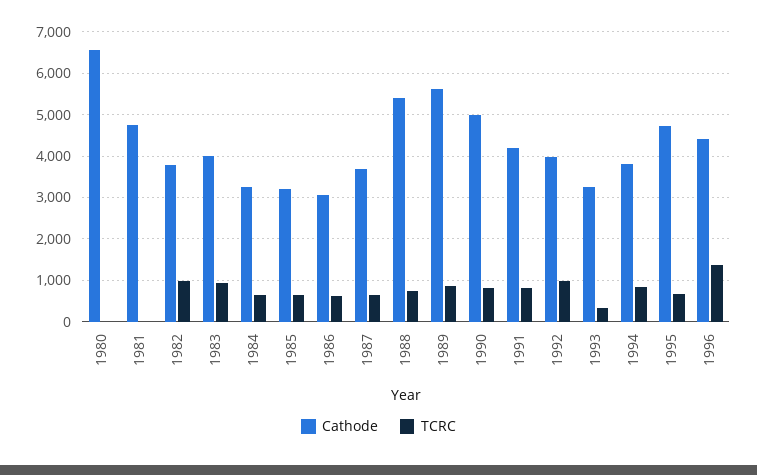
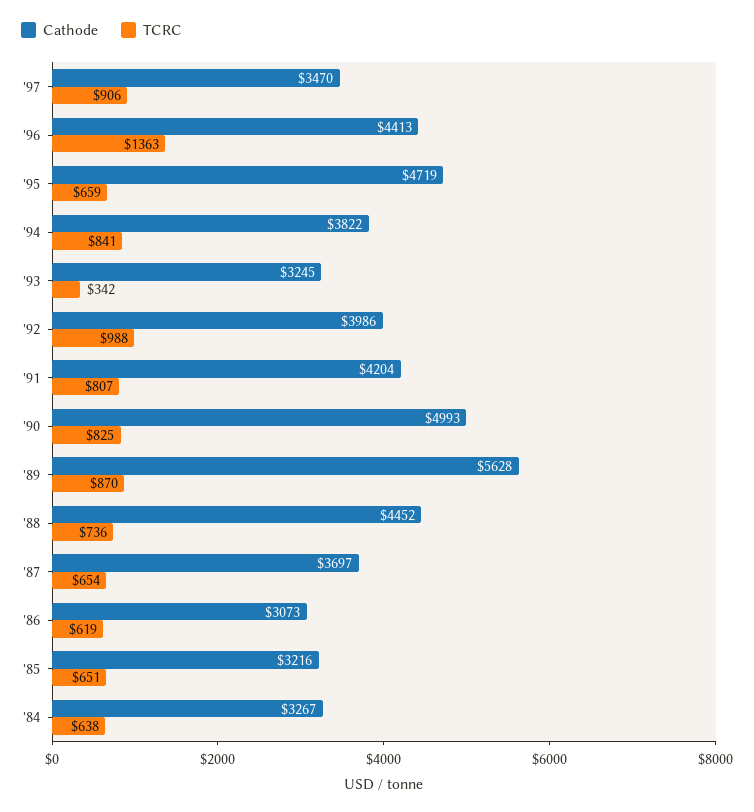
Cathode, 1980: 6600 -> none
TCRC, 1980: 0 -> none
Cathode, 1981: 4800 -> none
TCRC, 1981: 0 -> none
Cathode, 1982: 3800 -> none
TCRC, 1982: 1000 -> none
Cathode, 1983: 4000 -> none
TCRC, 1983: 1000 -> none
Cathode, 1988: 5400 -> 4452
Cathode, '97: none -> 3470
TCRC, '97: none -> 906

